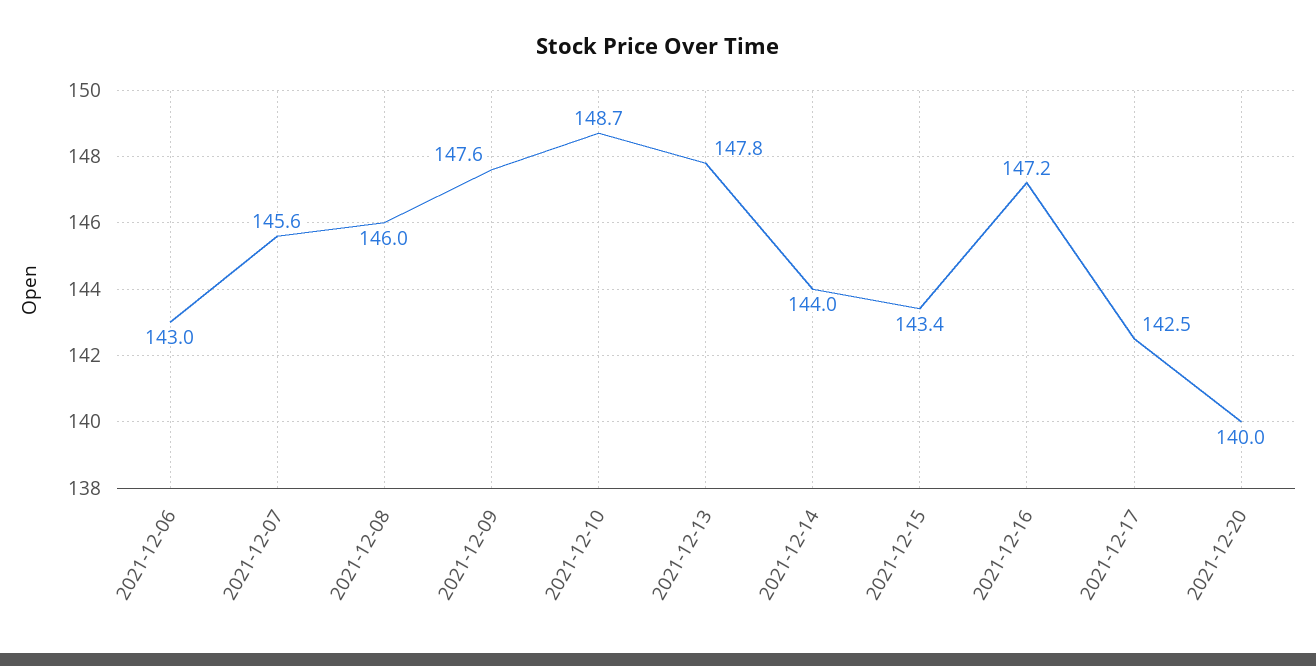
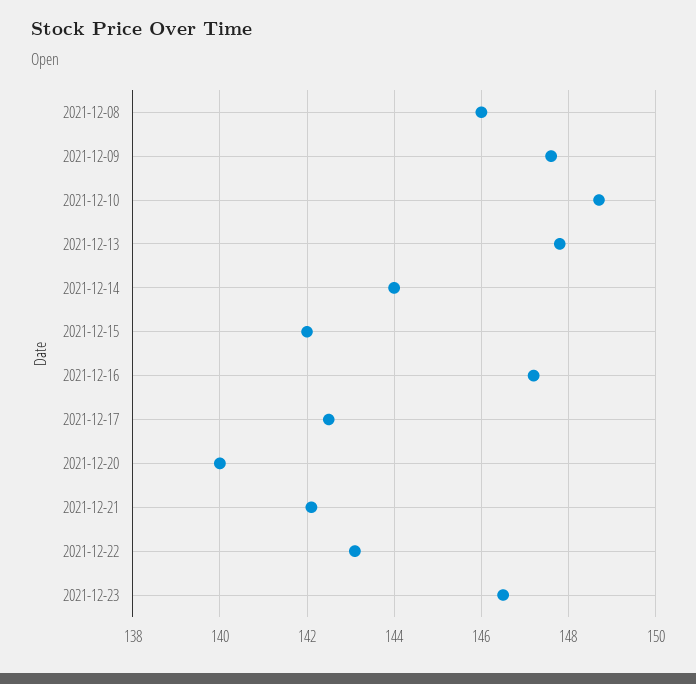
2021-12-06: 143 -> none
2021-12-07: 145.6 -> none
2021-12-15: 143.4 -> 142
2021-12-21: none -> 142
2021-12-22: none -> 143
2021-12-23: none -> 146.5

